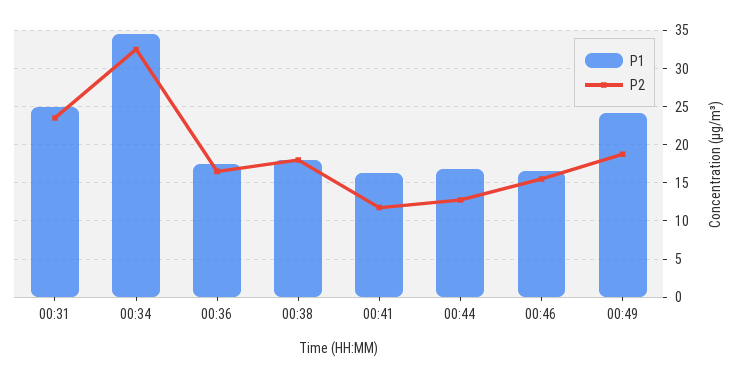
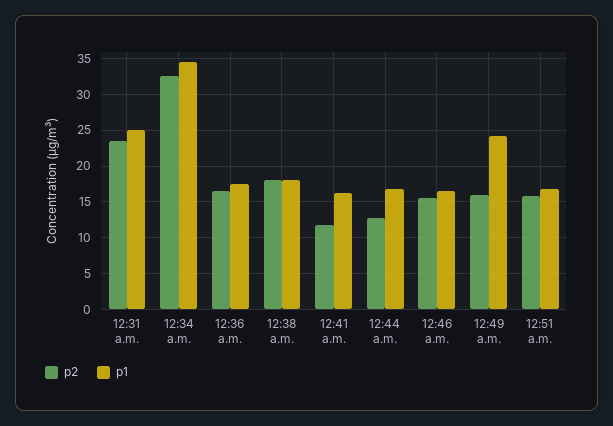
P2, 00:49: 19 -> 16
P2, 12:51 a.m.: none -> 16
P1, 12:51 a.m.: none -> 17

